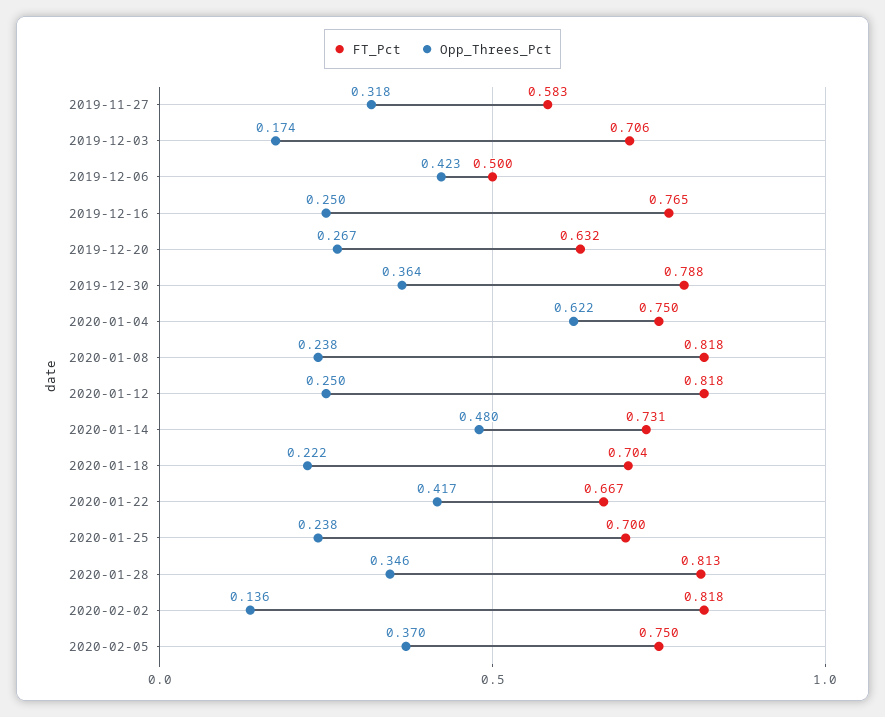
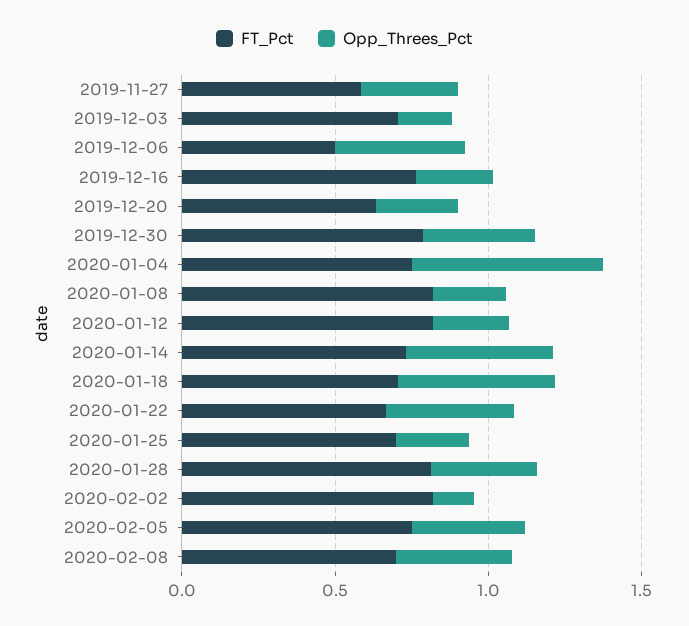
Opp_Threes_Pct, 2020-01-18: 0.222 -> 0.5
FT_Pct, 2020-02-08: none -> 0.7
Opp_Threes_Pct, 2020-02-08: none -> 0.4

